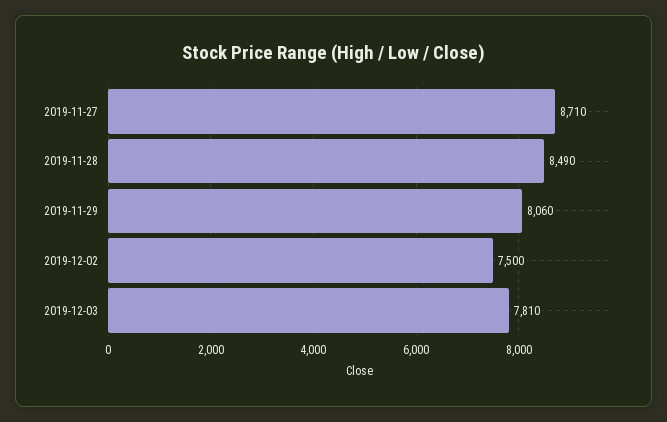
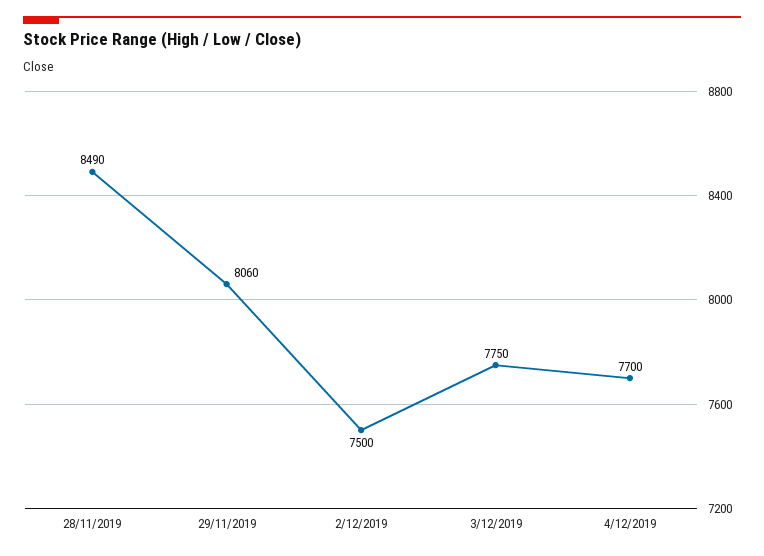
2019-11-27: 8710 -> none
2019-12-03: 7810 -> 7750
4/12/2019: none -> 7700

